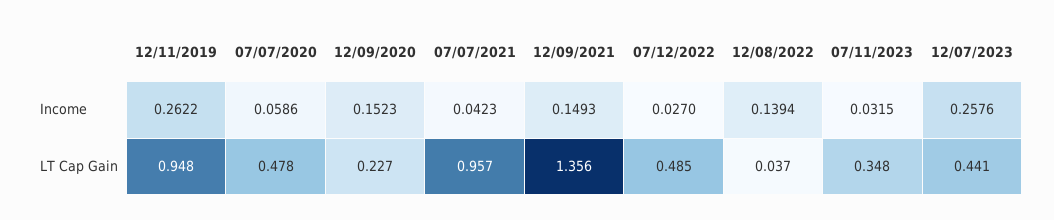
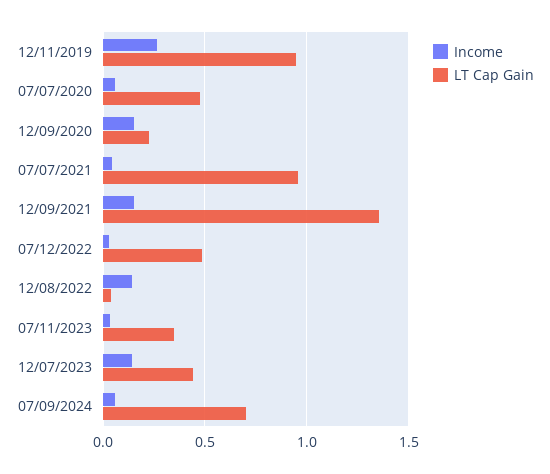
Income, 12/07/2023: 0.2576 -> 0.15
Income, 07/09/2024: none -> 0.05
LT Cap Gain, 07/09/2024: none -> 0.7

